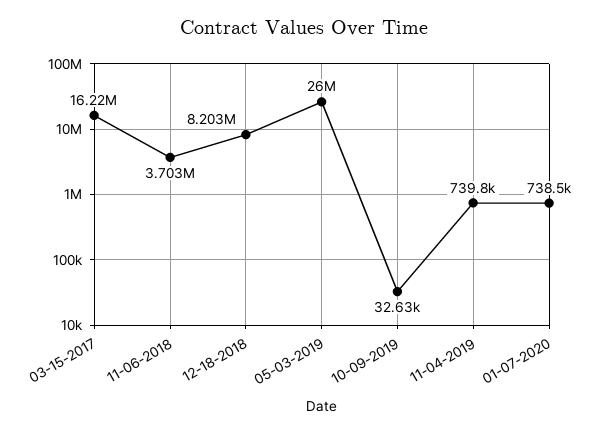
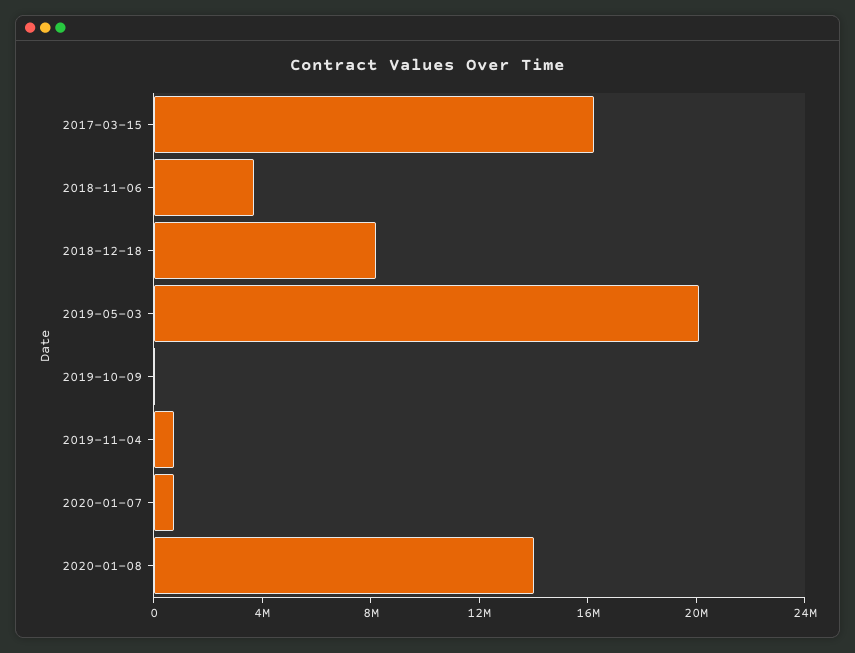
05-03-2019: 26000000 -> 20000000
2020-01-08: none -> 14000000

